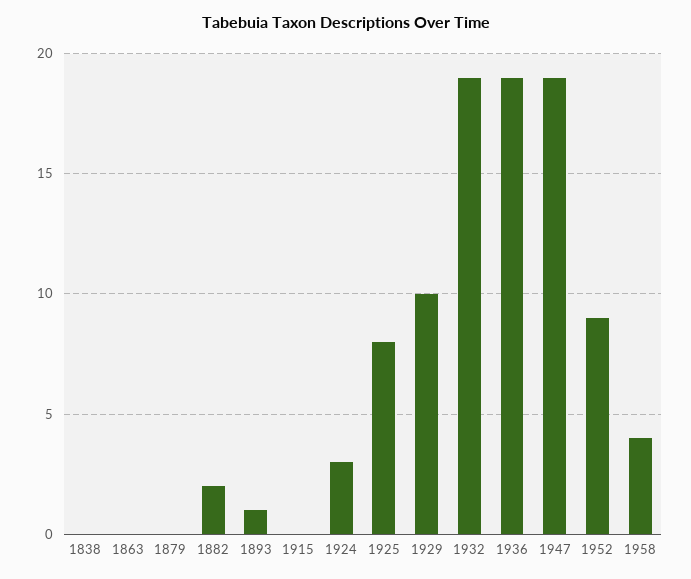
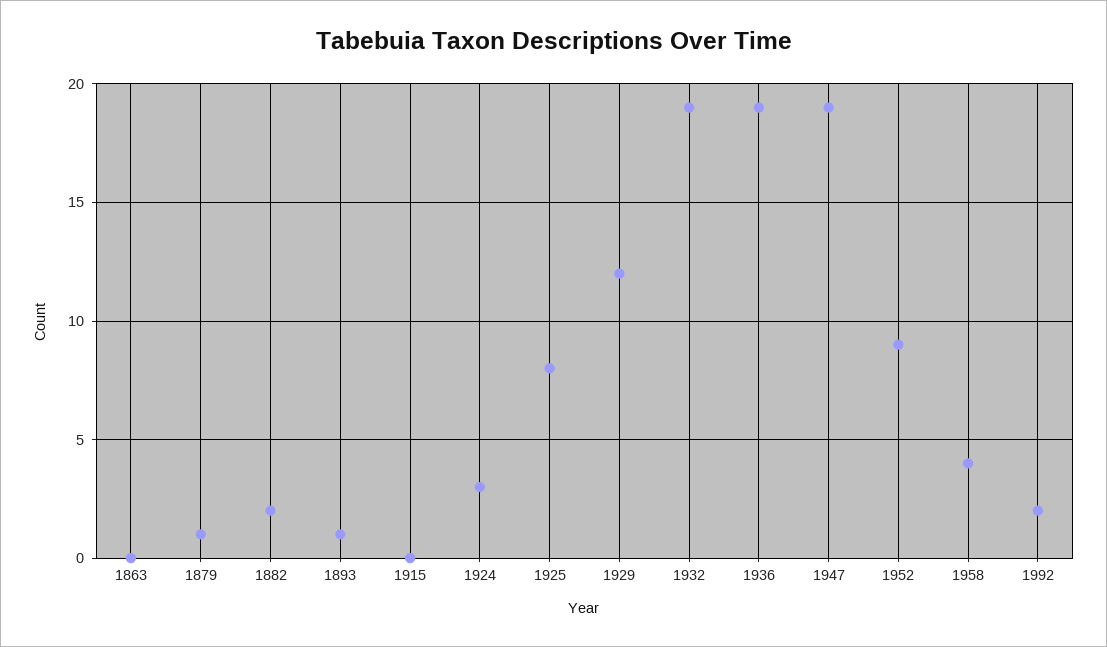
1838: 0 -> none
1879: 0 -> 1
1929: 10 -> 12
1992: none -> 2

